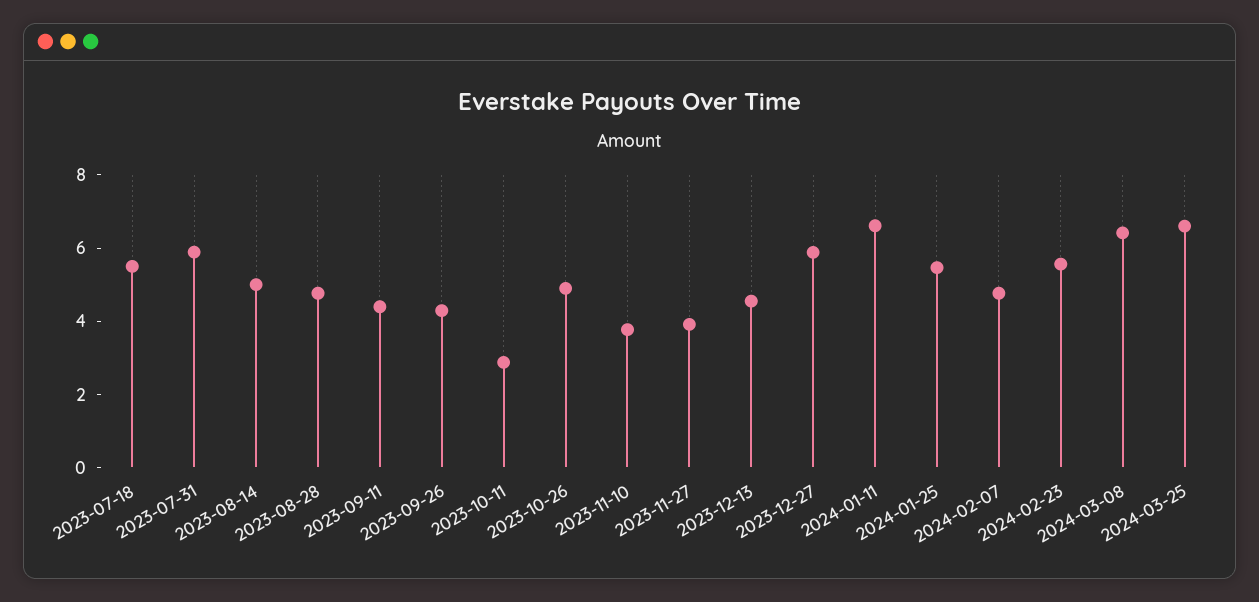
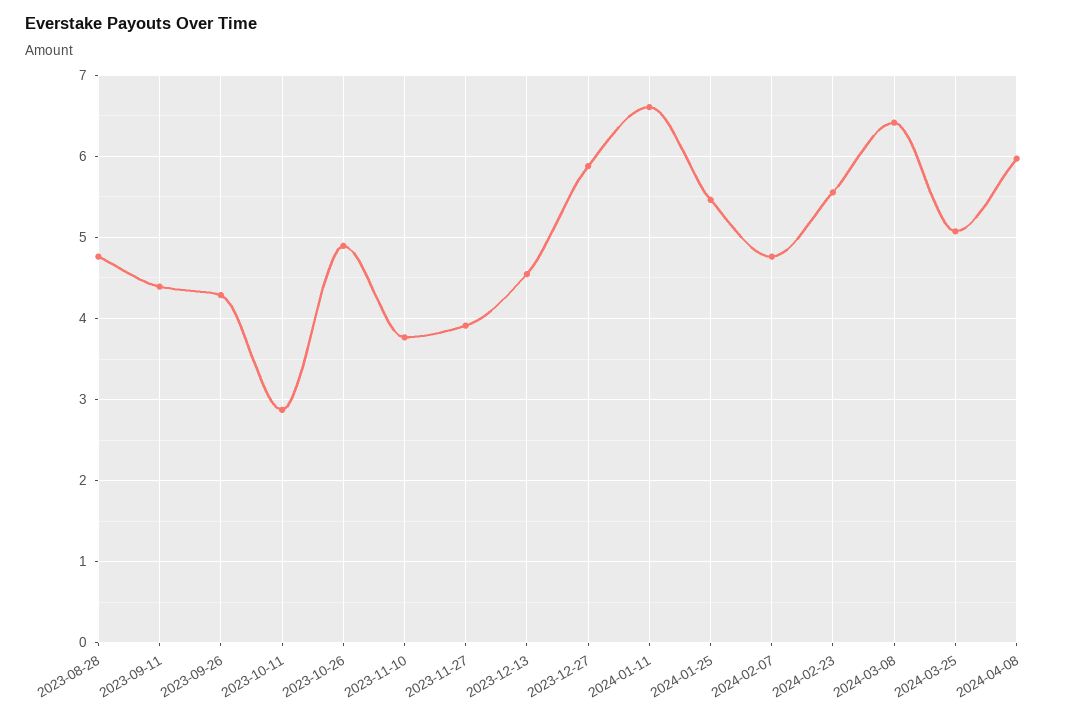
2023-07-18: 5.5 -> none
2023-07-31: 6 -> none
2023-08-14: 5 -> none
2024-03-25: 6.5 -> 5.1
2024-04-08: none -> 6

